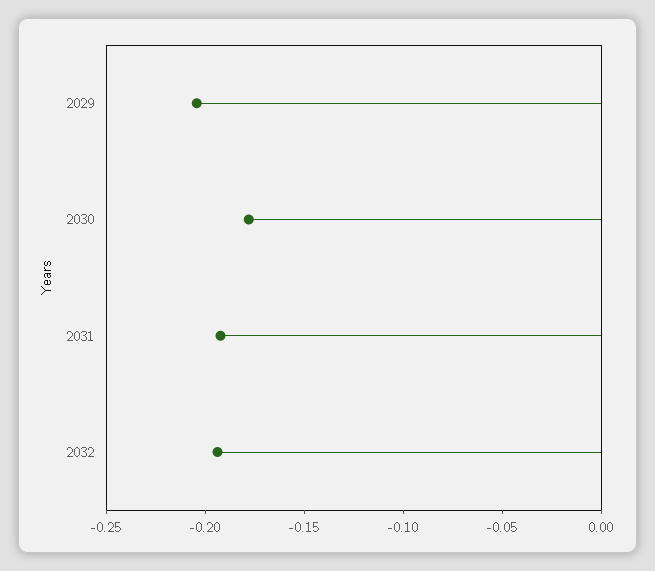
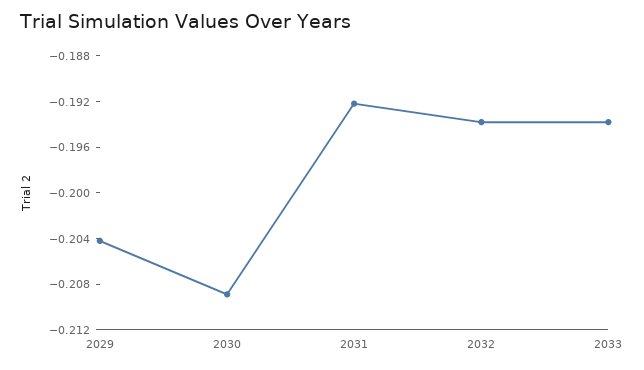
2030: -0.18 -> -0.209
2033: none -> -0.194

